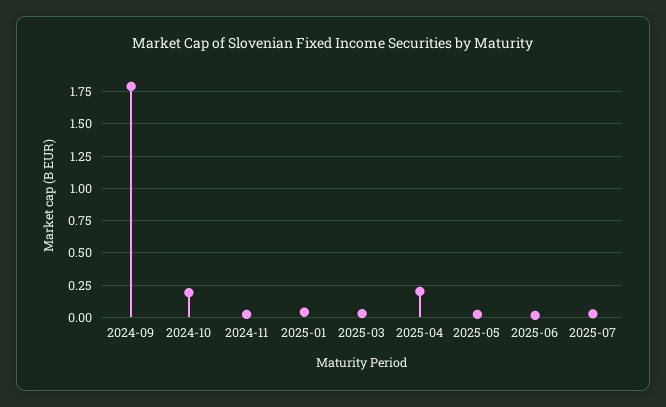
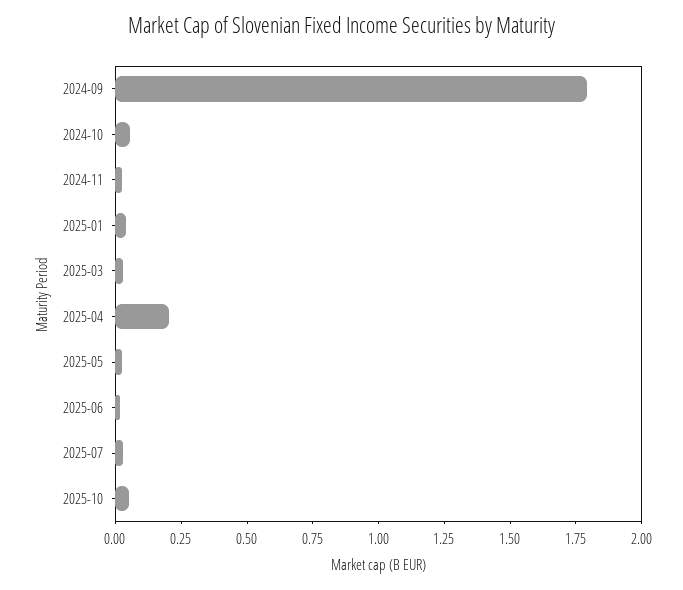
2024-10: 0.2 -> 0.05
2025-10: none -> 0.05

